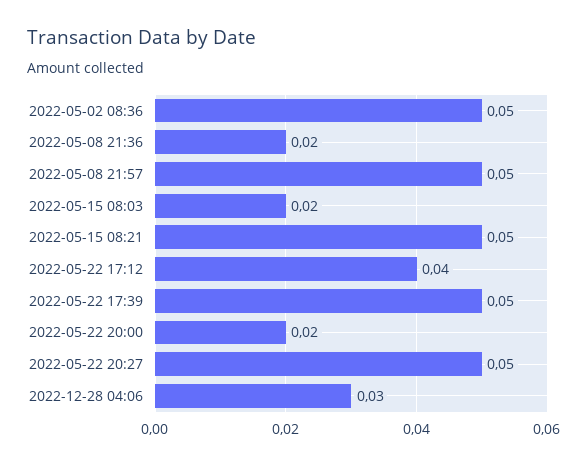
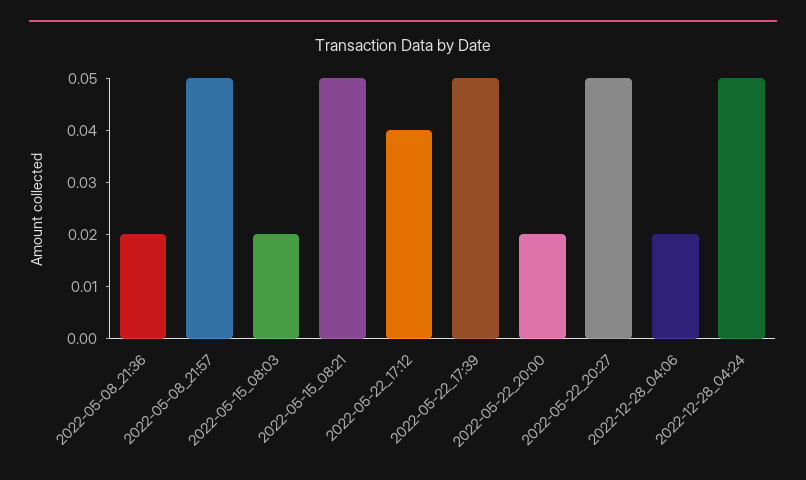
2022-05-02 08:36: 0.05 -> none
2022-12-28 04:06: 0.03 -> 0.02
2022-12-28_04:24: none -> 0.05

